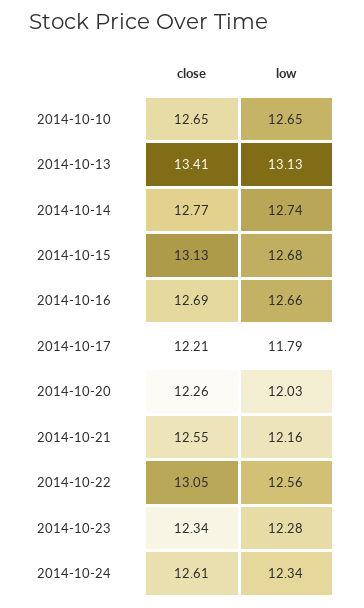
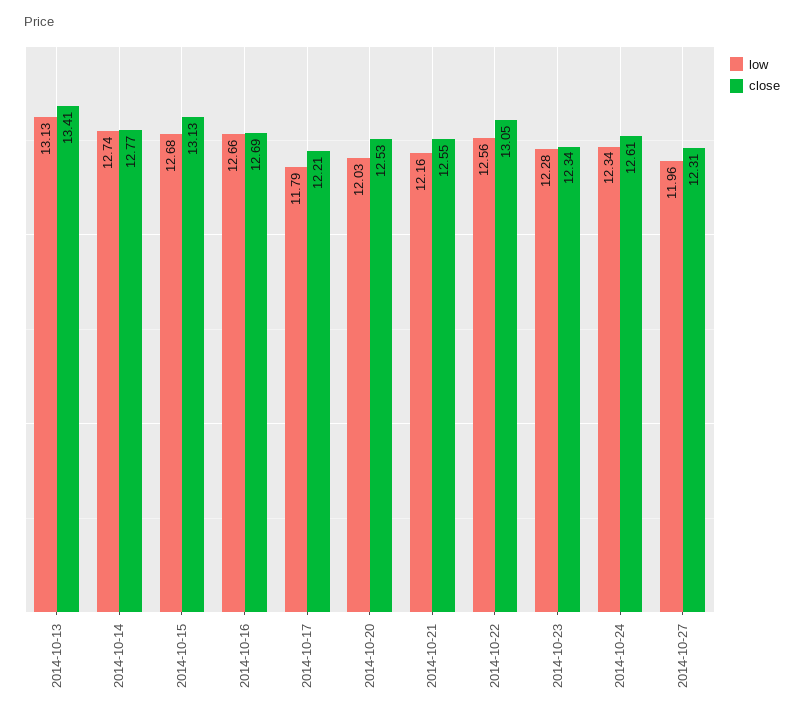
close, 2014-10-10: 12.65 -> none
low, 2014-10-10: 12.65 -> none
close, 2014-10-20: 12.26 -> 12.53
low, 2014-10-27: none -> 11.96
close, 2014-10-27: none -> 12.31

